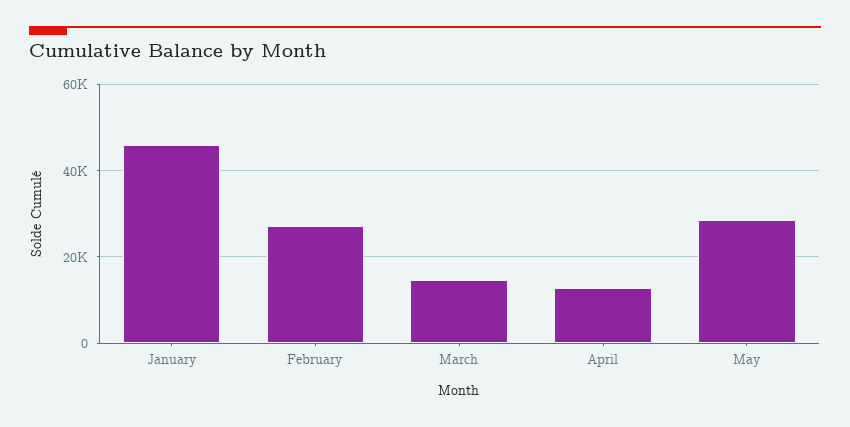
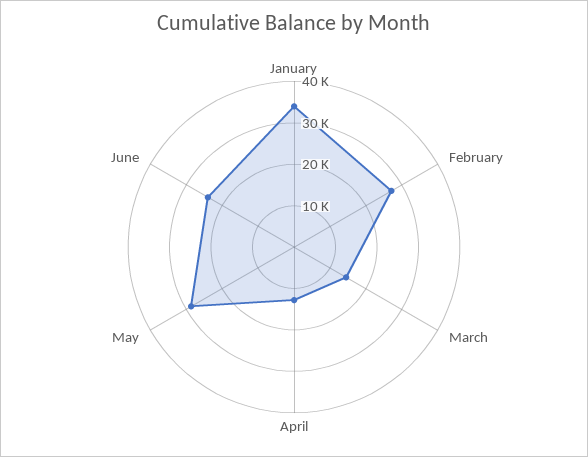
January: 46000 -> 34000
June: none -> 24000

